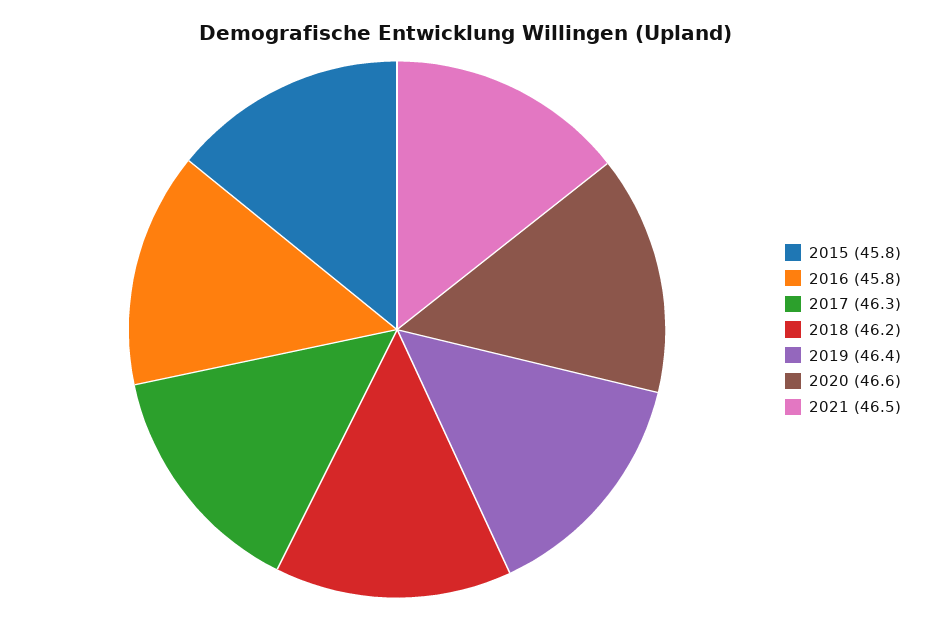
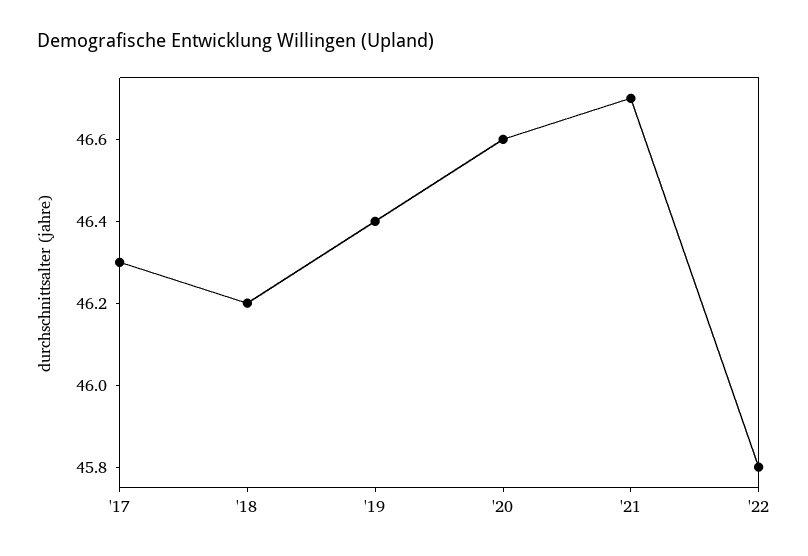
2015: 45.8 -> none
2016: 45.8 -> none
2021: 46.5 -> 46.7
'22: none -> 45.8

